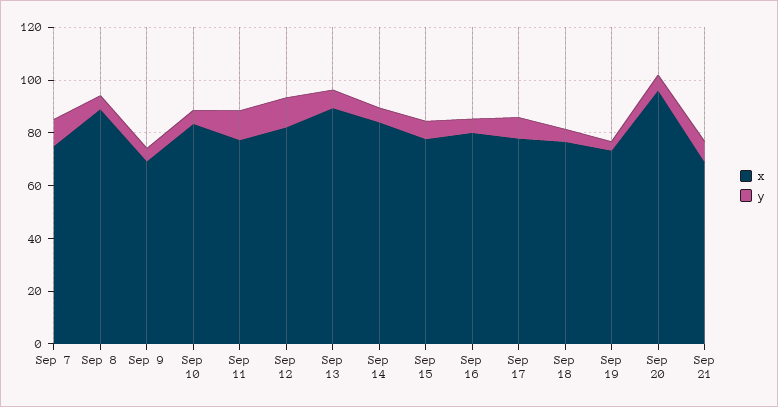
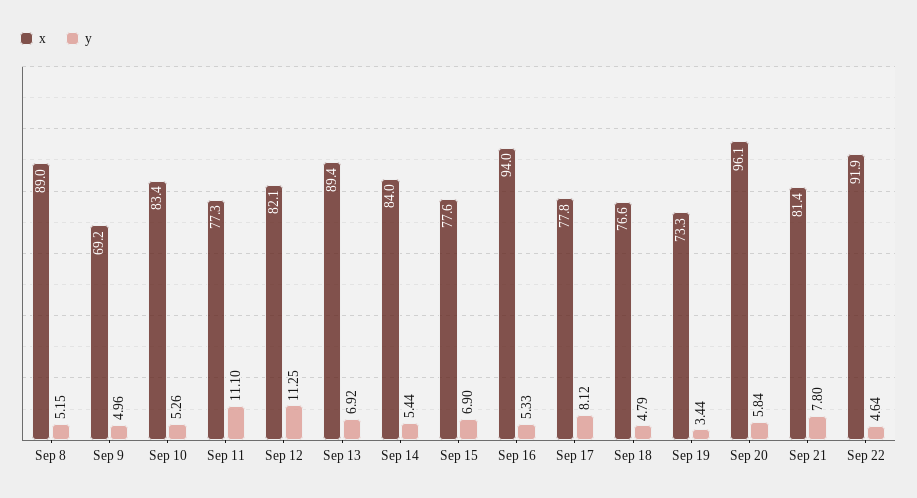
x, Sep 7: 75 -> none
y, Sep 7: 10 -> none
x, Sep 16: 80 -> 94
x, Sep 21: 70 -> 81.4
x, Sep 22: none -> 91.9
y, Sep 22: none -> 4.64

